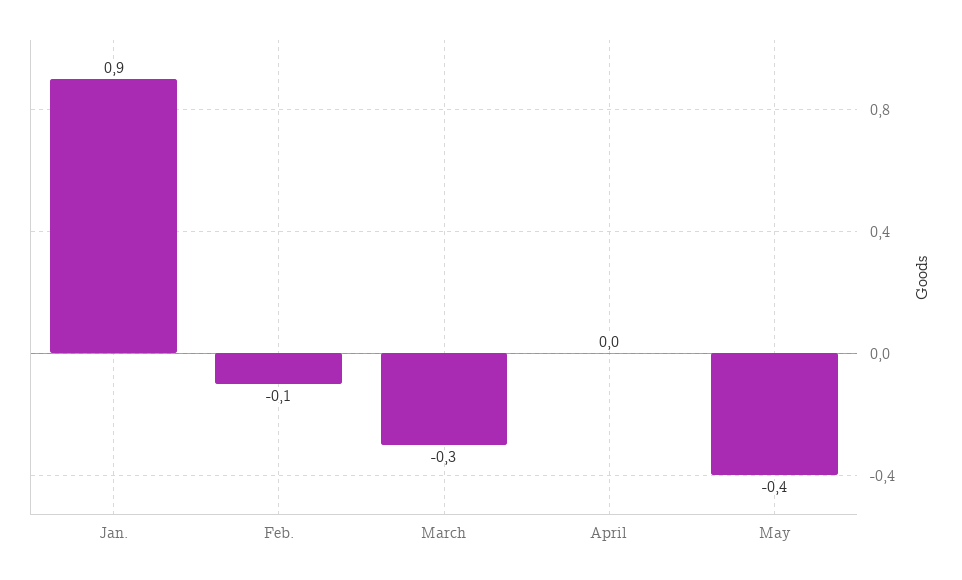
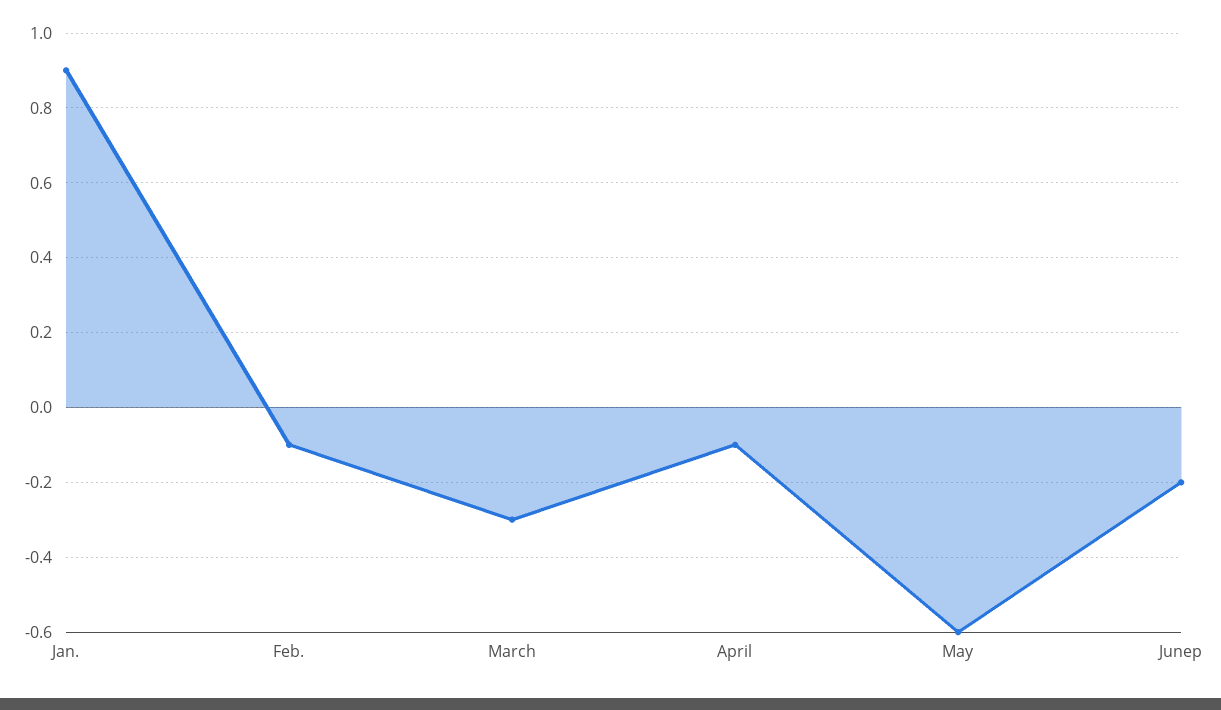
April: 0 -> -0.1
May: -0.4 -> -0.6
Junep: none -> -0.2

